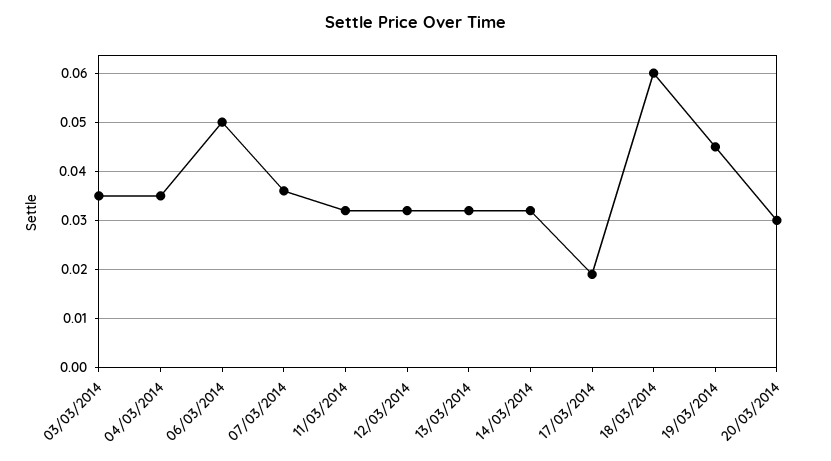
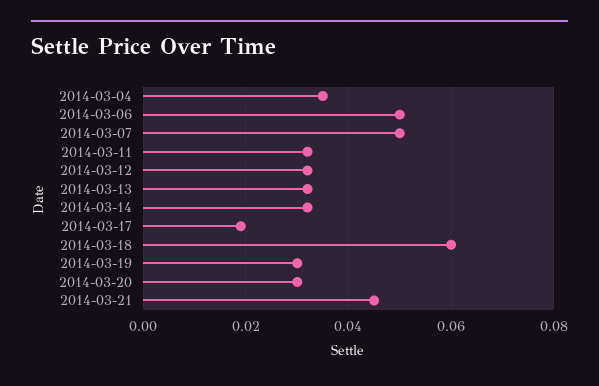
03/03/2014: 0.035 -> none
07/03/2014: 0.035 -> 0.05
19/03/2014: 0.045 -> 0.03
2014-03-21: none -> 0.045

